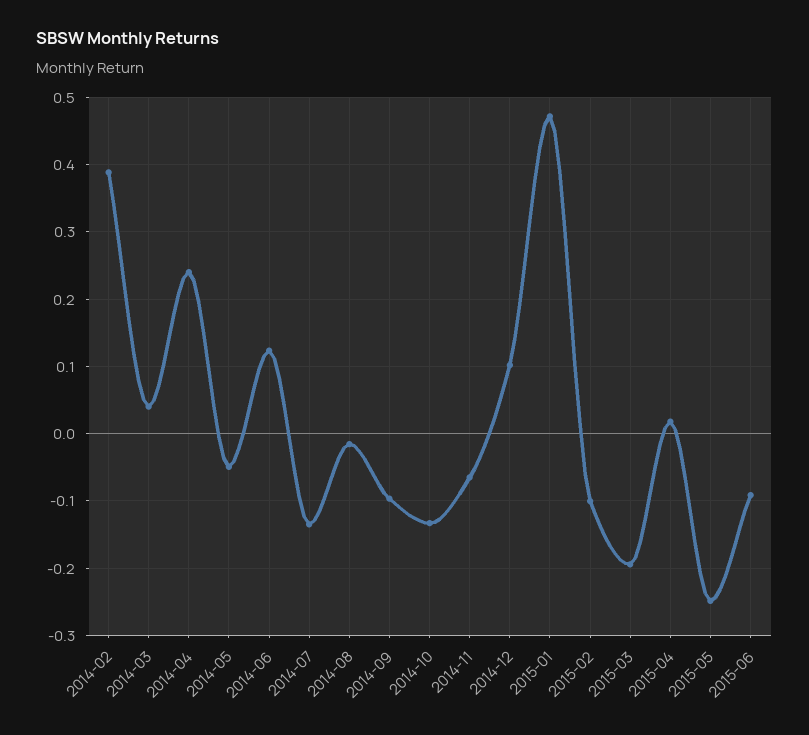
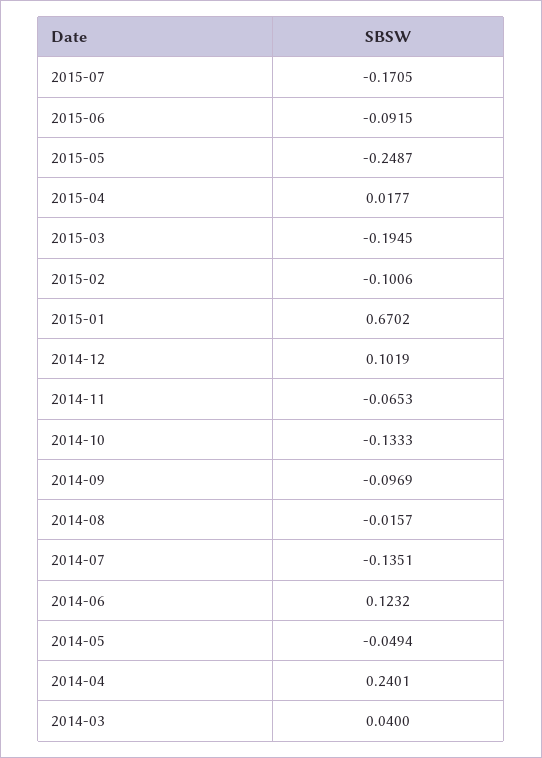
2014-02: 0.39 -> none
2015-01: 0.47 -> 0.6702
2015-07: none -> -0.1705

